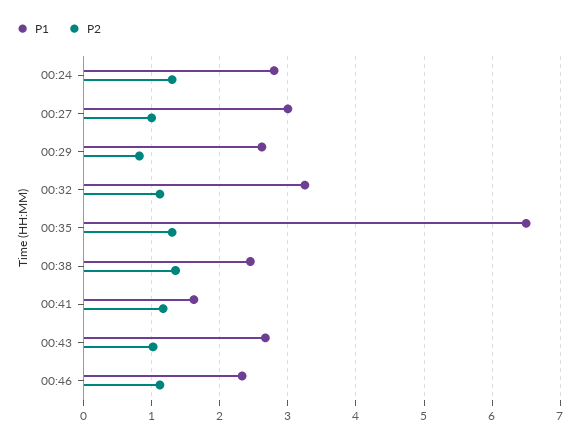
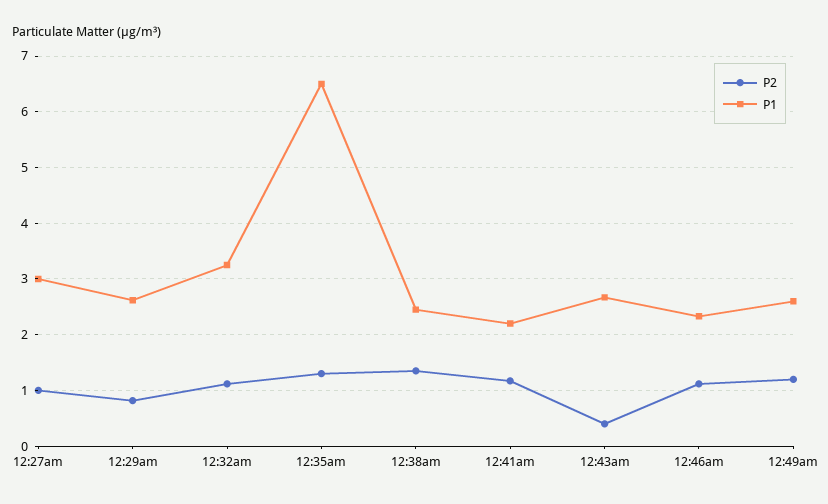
P1, 00:24: 2.8 -> none
P2, 00:24: 1.3 -> none
P1, 00:41: 1.6 -> 2.2
P2, 00:43: 1 -> 0.4
P2, 12:49am: none -> 1.2
P1, 12:49am: none -> 2.6

